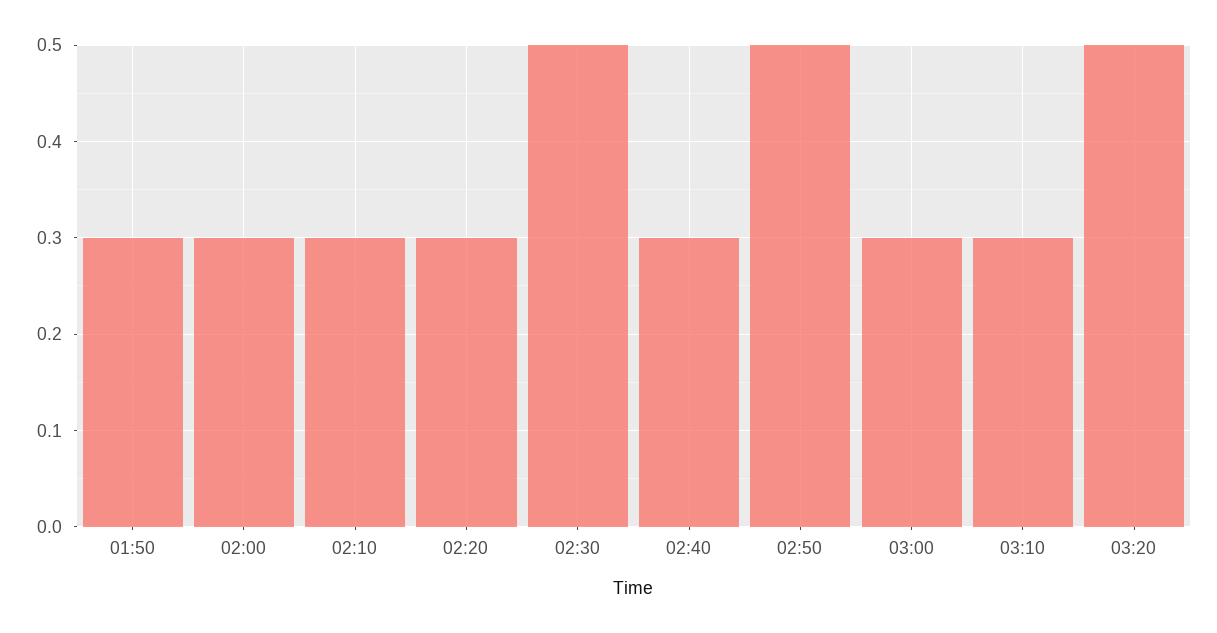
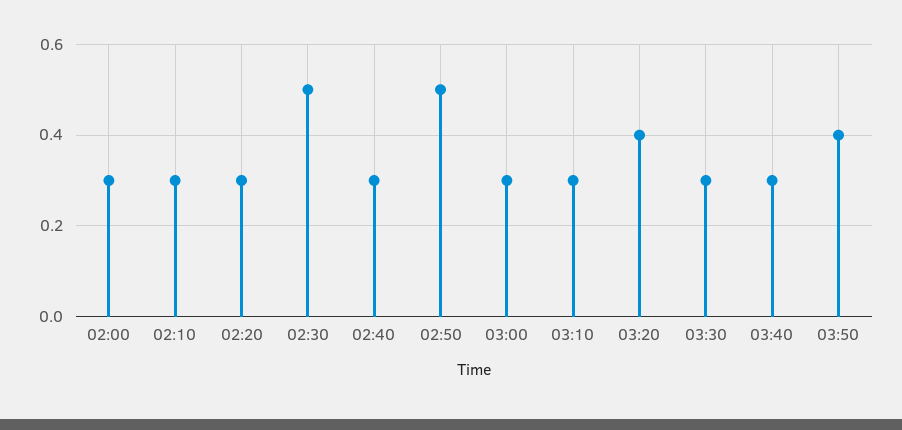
01:50: 0.3 -> none
03:20: 0.5 -> 0.4
03:30: none -> 0.3
03:40: none -> 0.3
03:50: none -> 0.4

